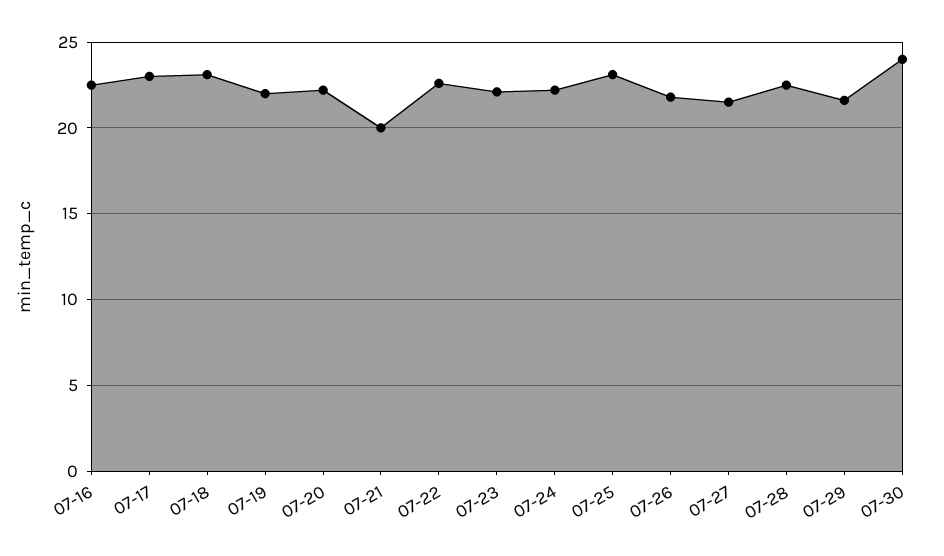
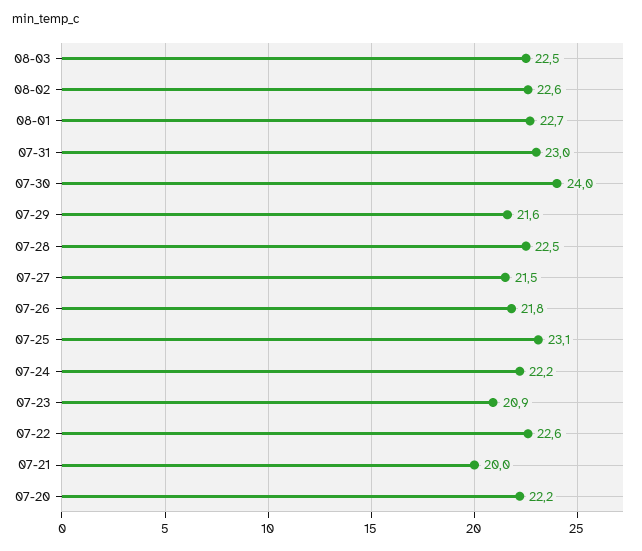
07-16: 22.5 -> none
07-17: 23 -> none
07-18: 23 -> none
07-19: 22 -> none
07-23: 22 -> 20.9
08-03: none -> 22.5
08-02: none -> 22.6
08-01: none -> 22.7
07-31: none -> 23

